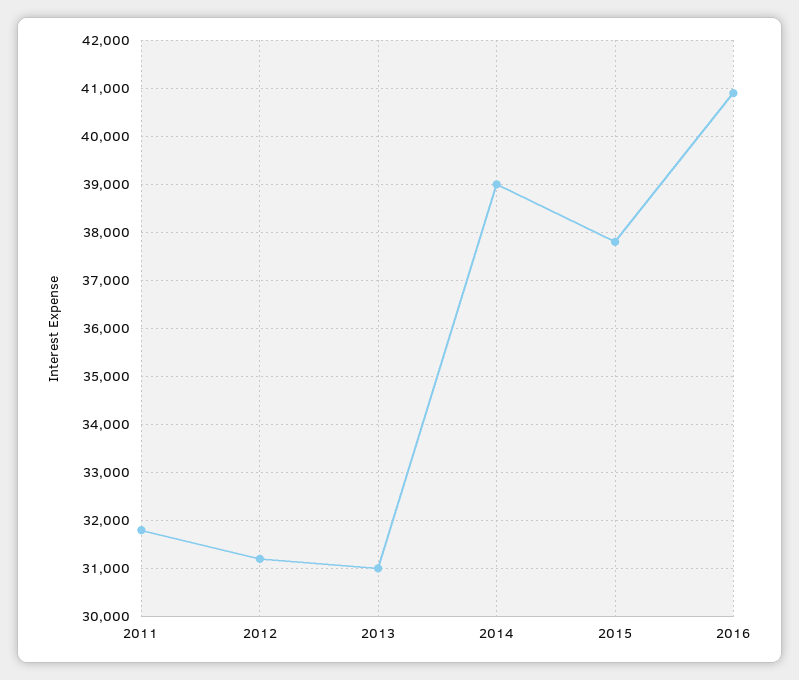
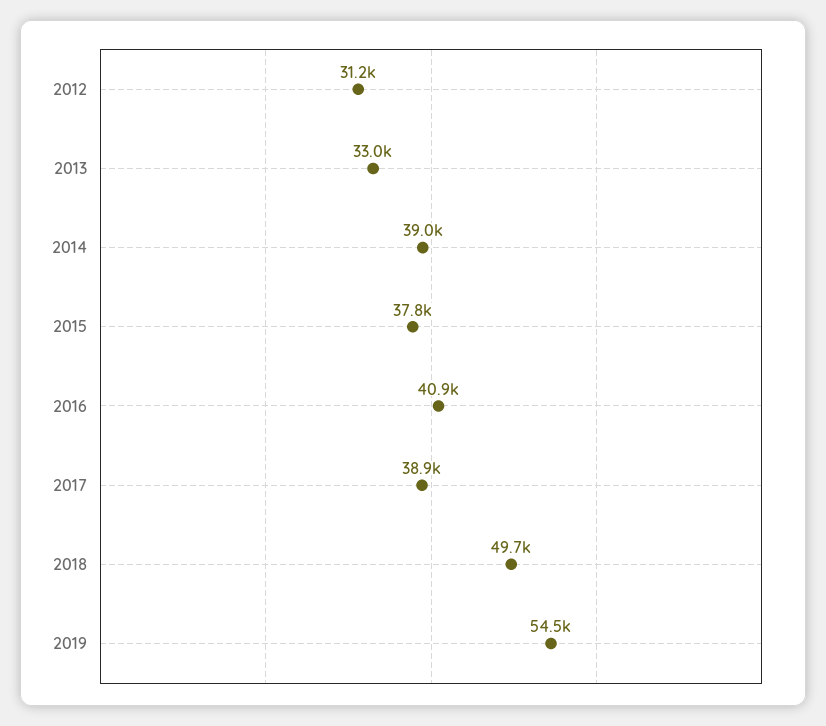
2011: 31800 -> none
2013: 31000 -> 33000
2017: none -> 38900
2018: none -> 49700
2019: none -> 54500

